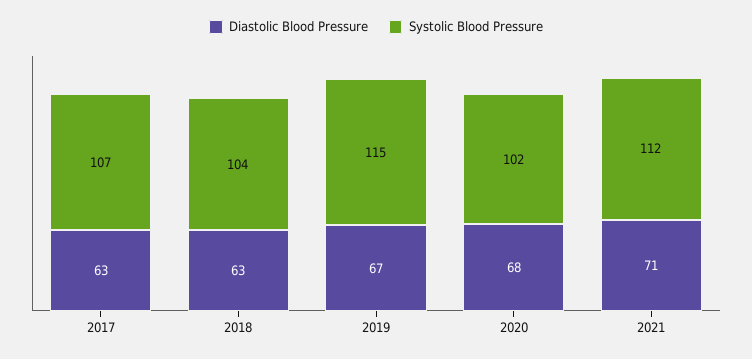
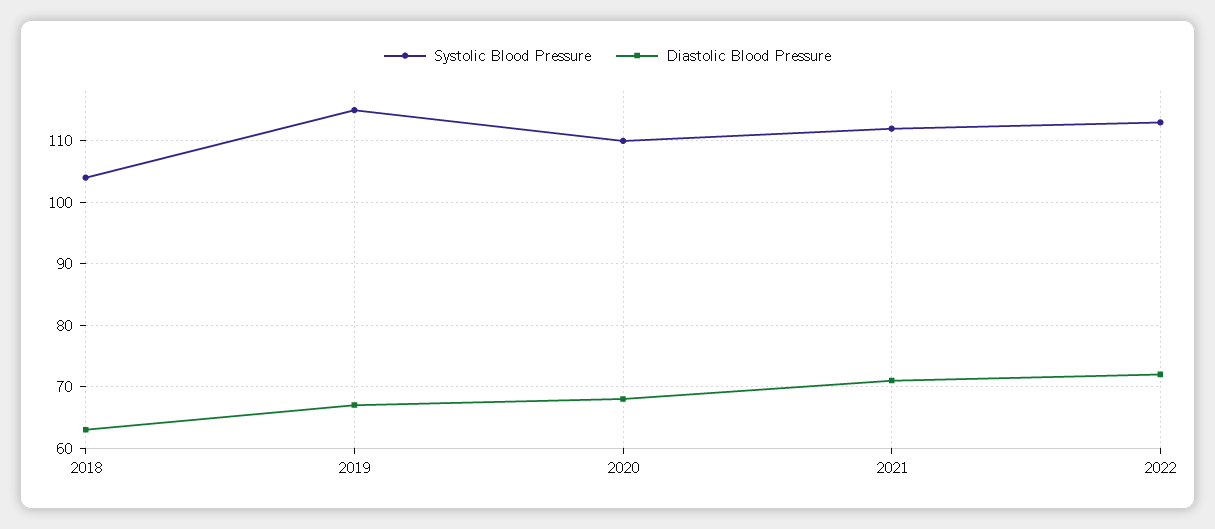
Diastolic Blood Pressure, 2017: 63 -> none
Systolic Blood Pressure, 2017: 107 -> none
Systolic Blood Pressure, 2020: 102 -> 110
Systolic Blood Pressure, 2022: none -> 113
Diastolic Blood Pressure, 2022: none -> 72

